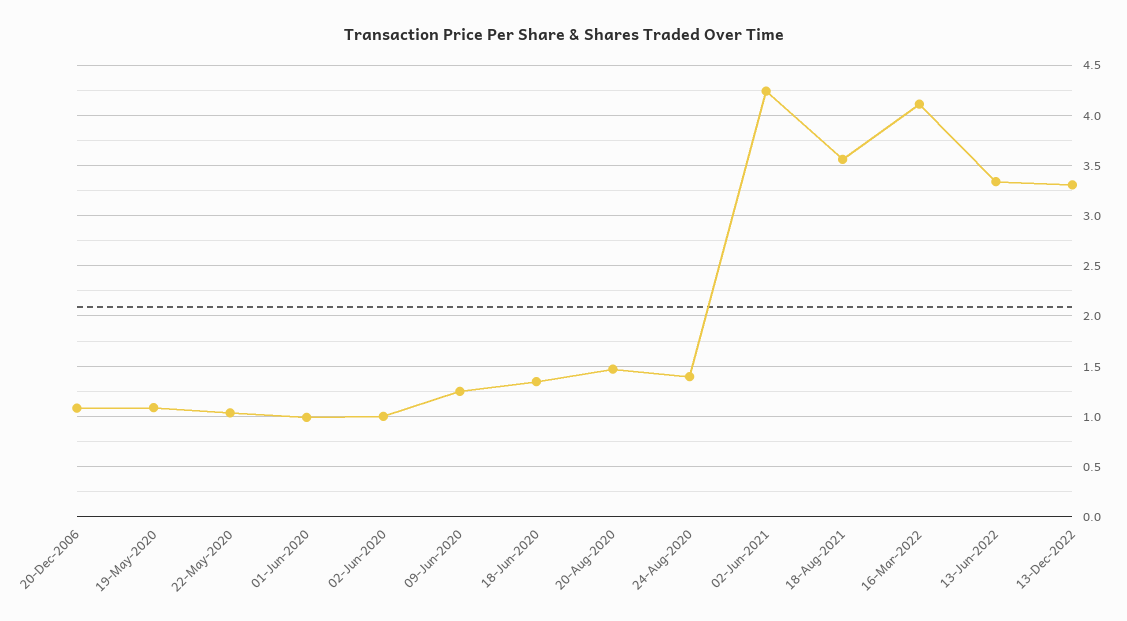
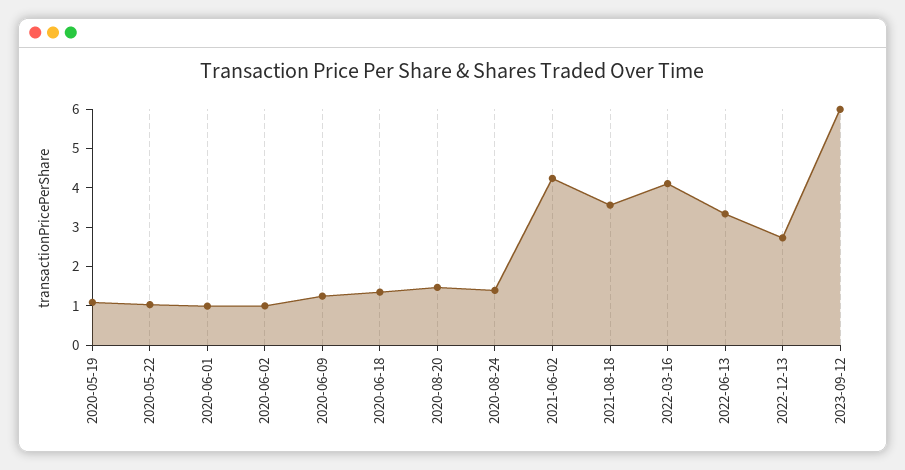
20-Dec-2006: 1.1 -> none
13-Dec-2022: 3.3 -> 2.75
2023-09-12: none -> 6

